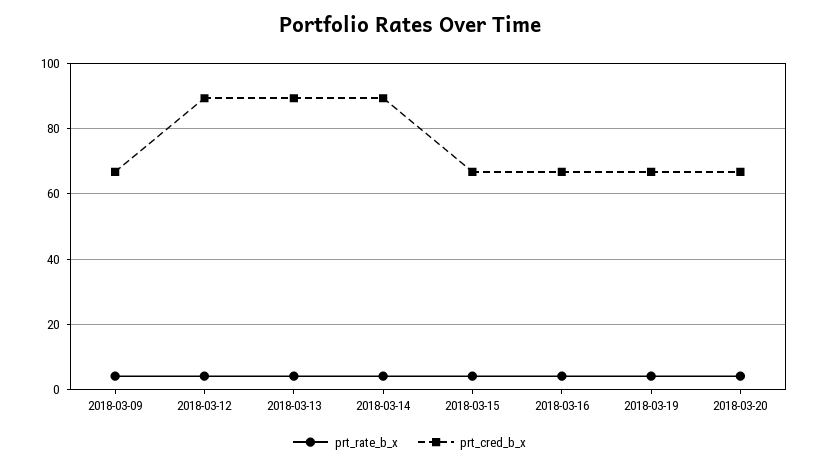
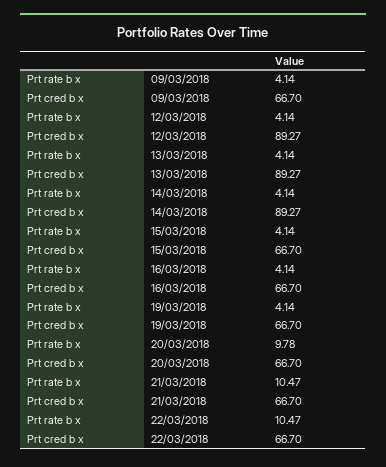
prt_rate_b_x, 2018-03-20: 4 -> 9.78
prt_rate_b_x, 21/03/2018: none -> 10.47
prt_cred_b_x, 21/03/2018: none -> 66.7
prt_rate_b_x, 22/03/2018: none -> 10.47
prt_cred_b_x, 22/03/2018: none -> 66.7

